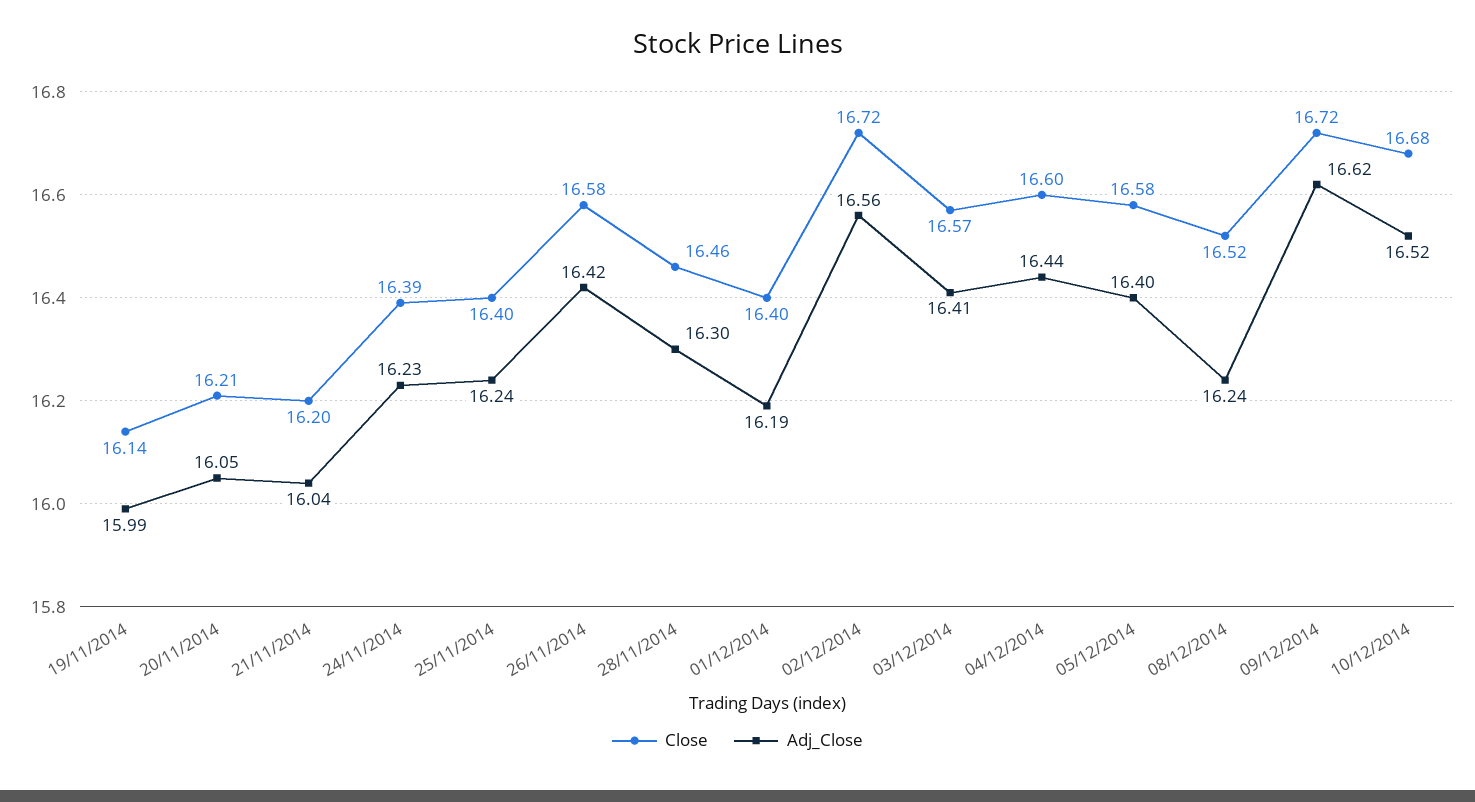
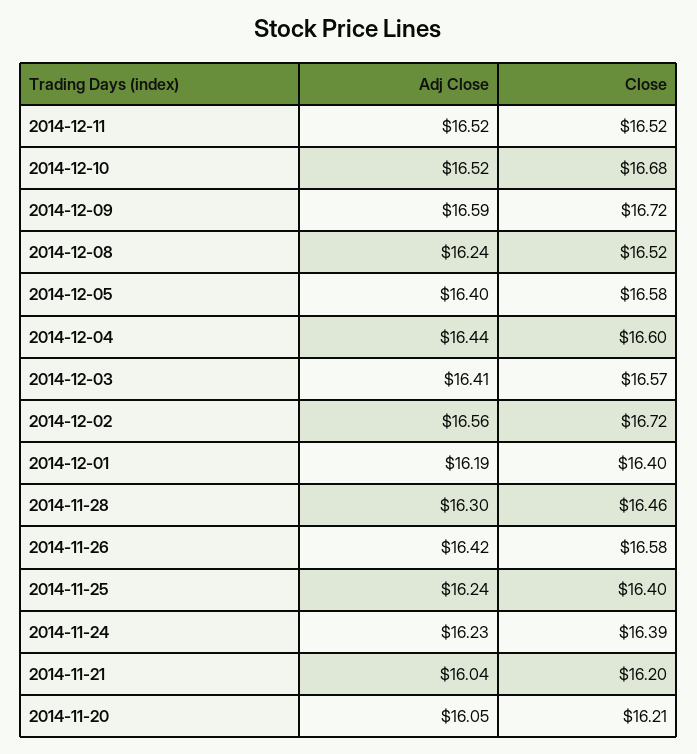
Close, 19/11/2014: 16.14 -> none
Adj_Close, 19/11/2014: 15.99 -> none
Adj_Close, 09/12/2014: 16.62 -> 16.59
Adj_Close, 2014-12-11: none -> 16.52
Close, 2014-12-11: none -> 16.52

